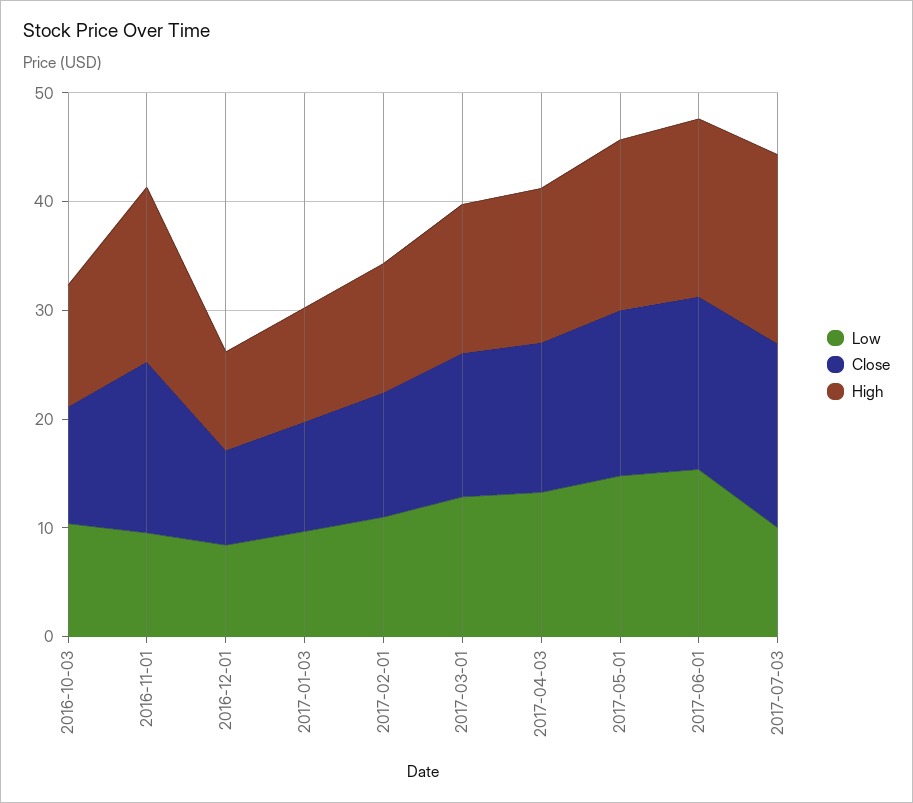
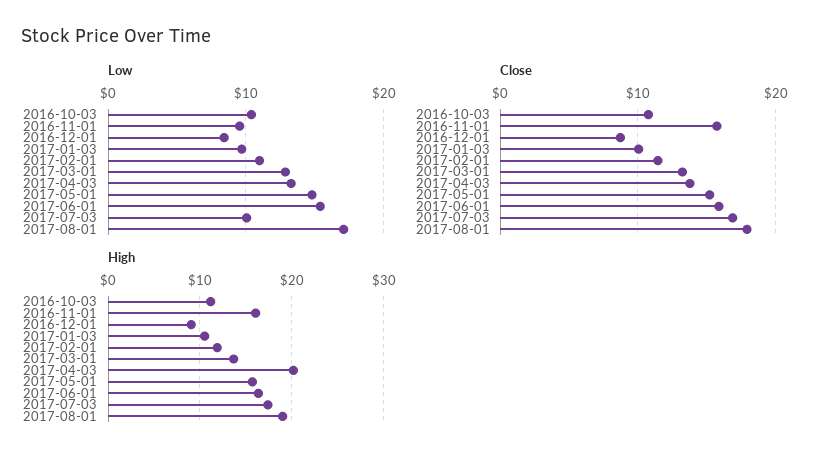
High, 2017-04-03: 14 -> 20
Low, 2017-08-01: none -> 17
Close, 2017-08-01: none -> 18
High, 2017-08-01: none -> 19

